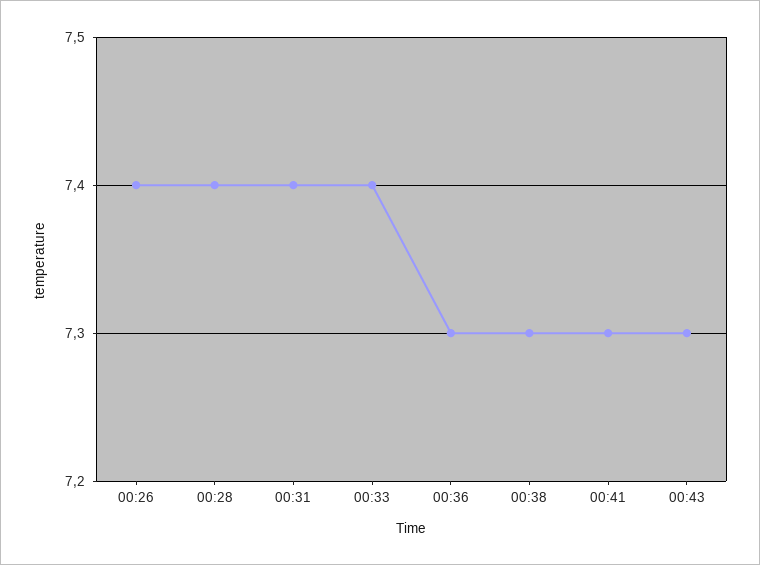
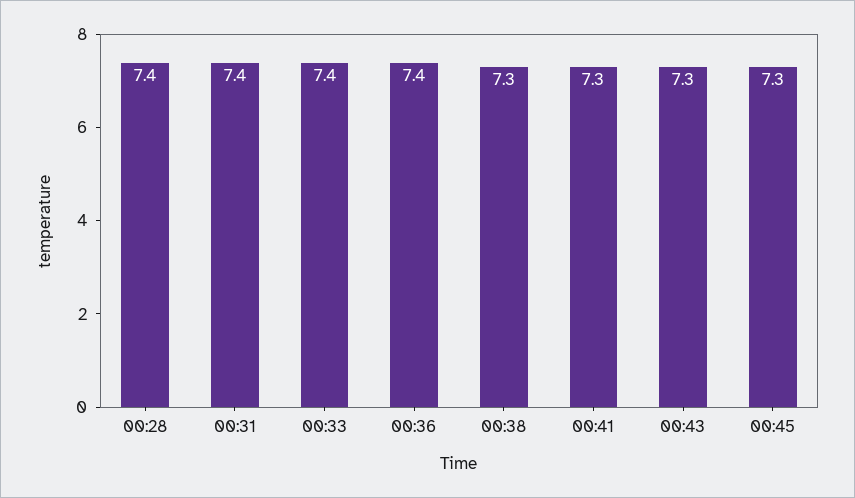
00:26: 7.4 -> none
00:36: 7.3 -> 7.4
00:45: none -> 7.3

